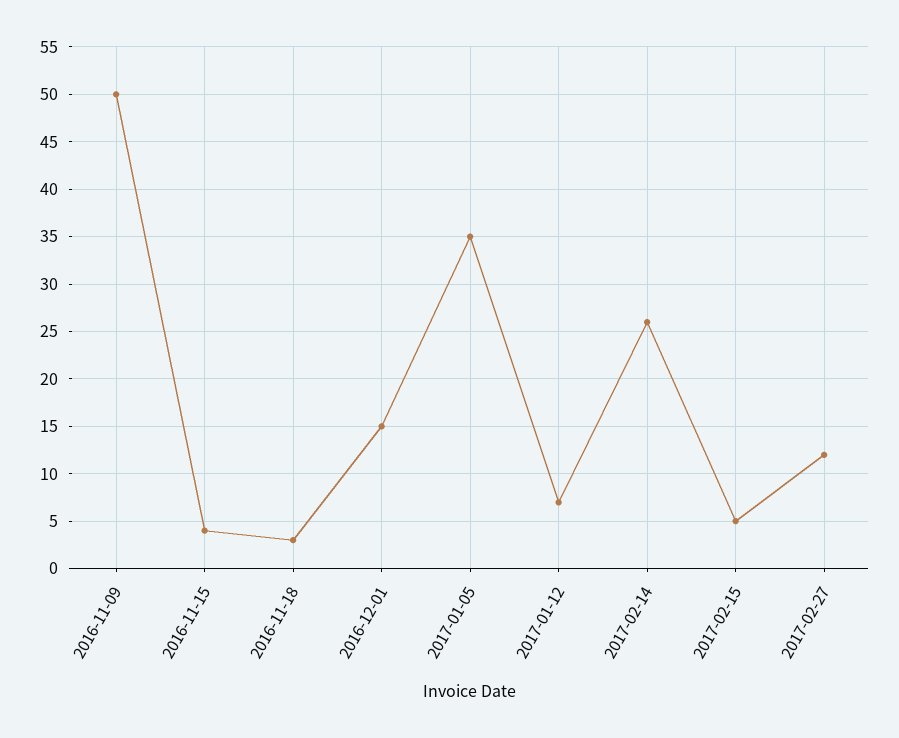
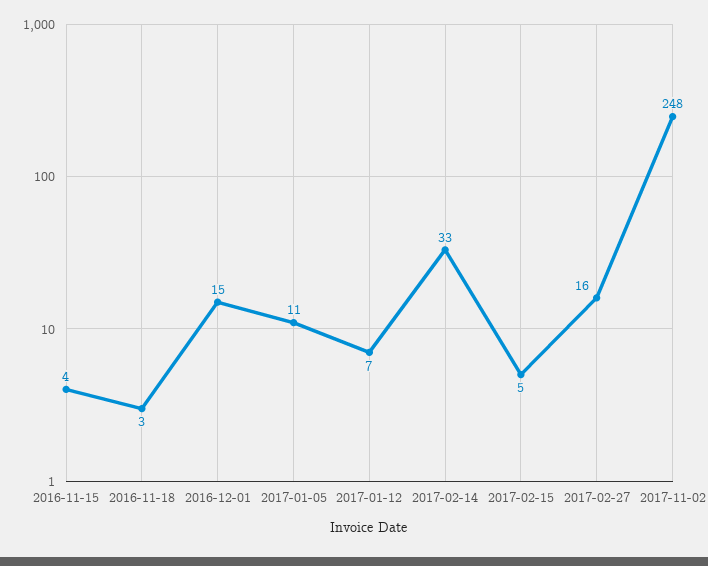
2016-11-09: 50 -> none
2017-01-05: 35 -> 11
2017-02-14: 26 -> 33
2017-02-27: 12 -> 16
2017-11-02: none -> 248

